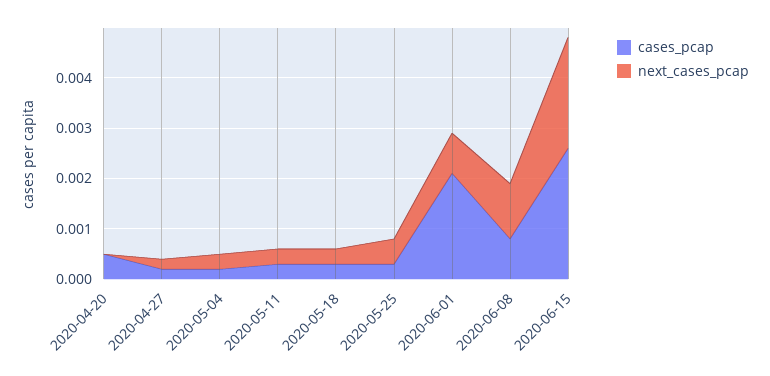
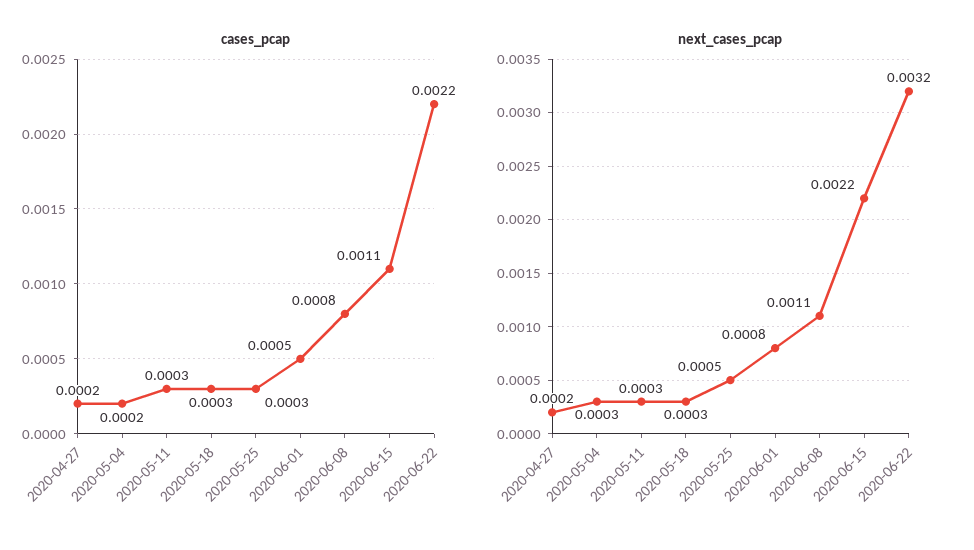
cases_pcap, 2020-04-20: 0.0005 -> none
next_cases_pcap, 2020-04-20: 0 -> none
cases_pcap, 2020-06-01: 0.002 -> 0.0005
cases_pcap, 2020-06-15: 0.0025 -> 0.0011
cases_pcap, 2020-06-22: none -> 0.0022
next_cases_pcap, 2020-06-22: none -> 0.0032

